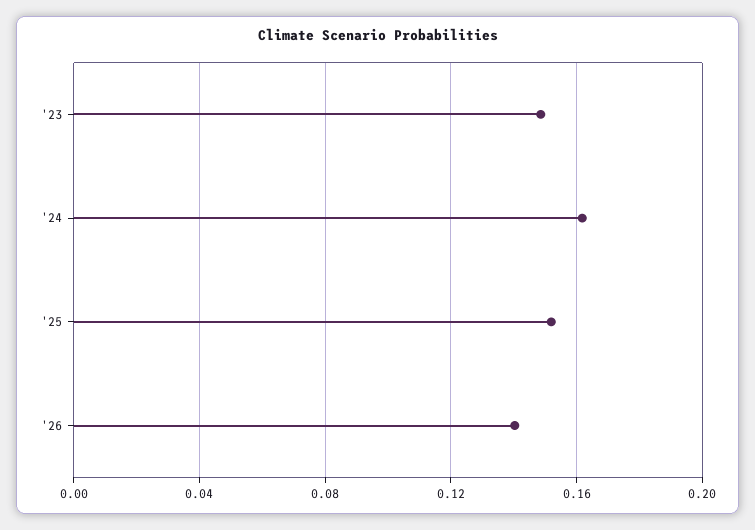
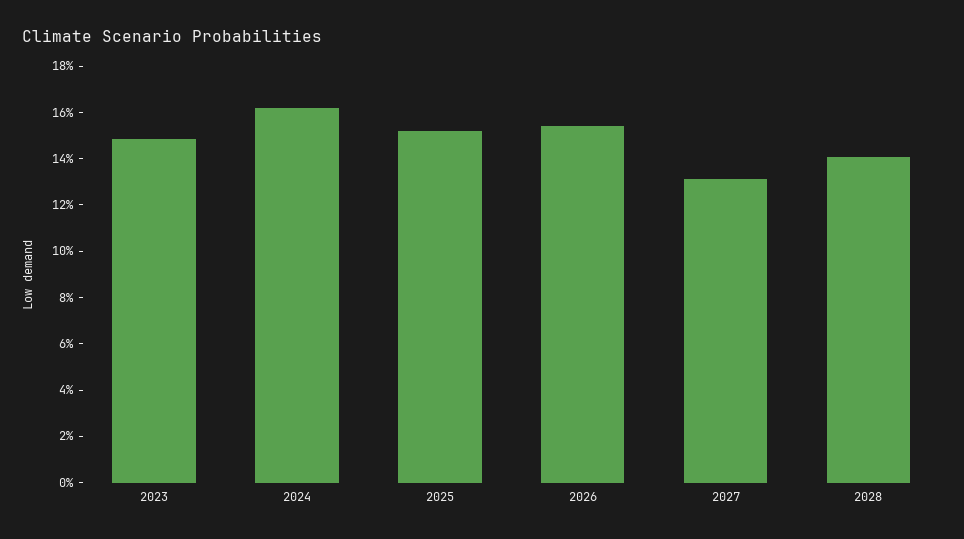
'26: 0.14 -> 0.155
2027: none -> 0.13
2028: none -> 0.14

